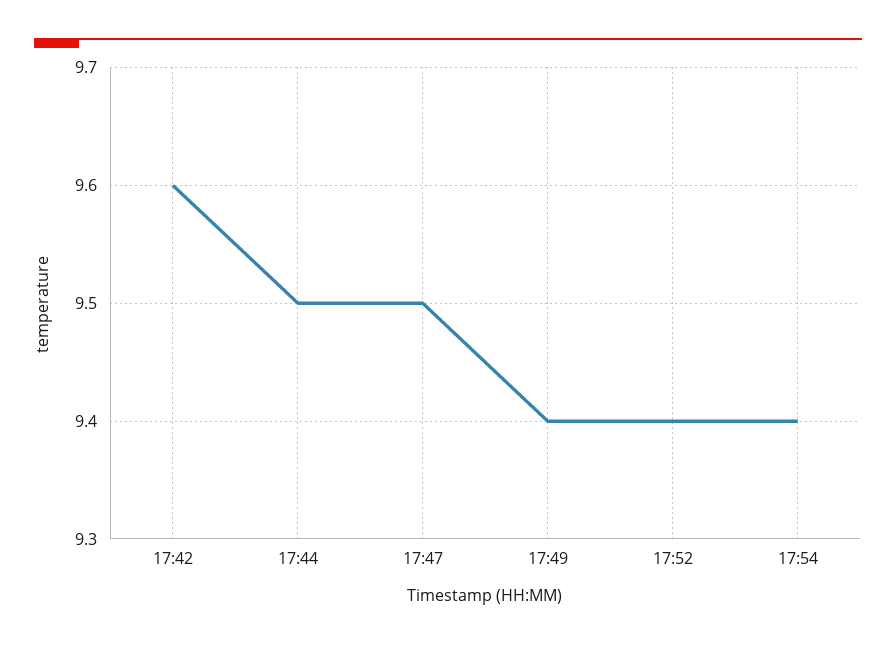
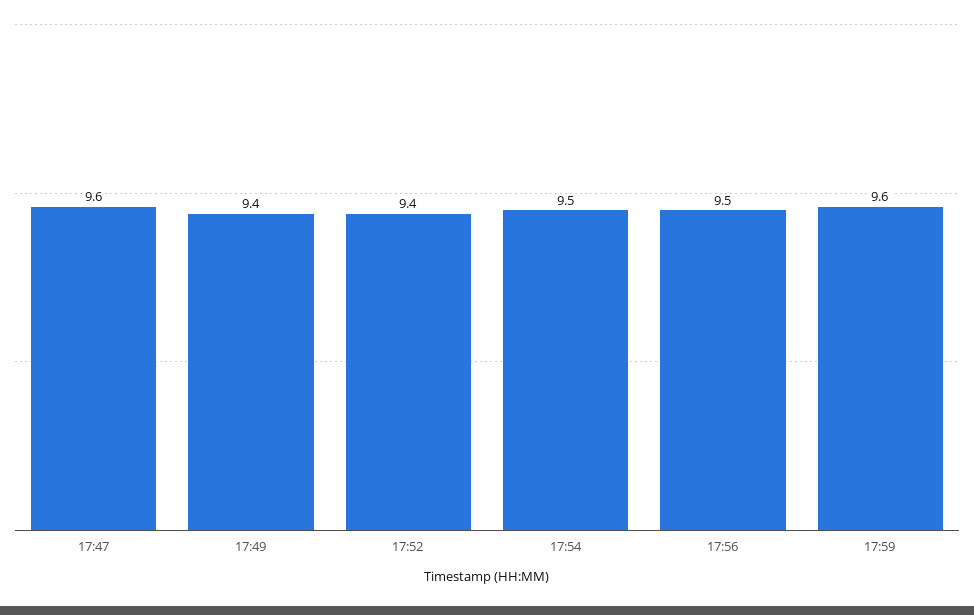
17:42: 9.6 -> none
17:44: 9.5 -> none
17:47: 9.5 -> 9.6
17:54: 9.4 -> 9.5
17:56: none -> 9.5
17:59: none -> 9.6

